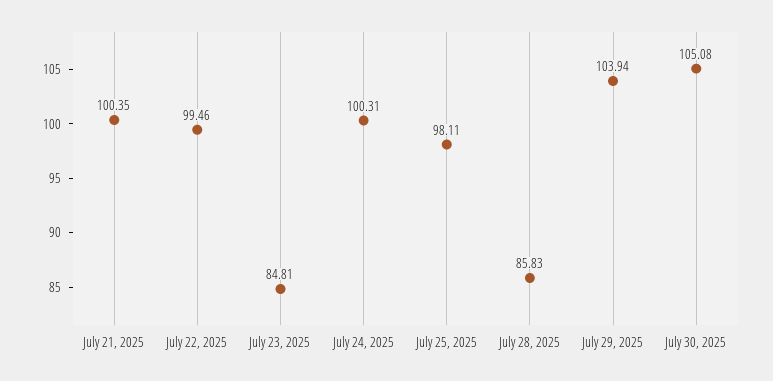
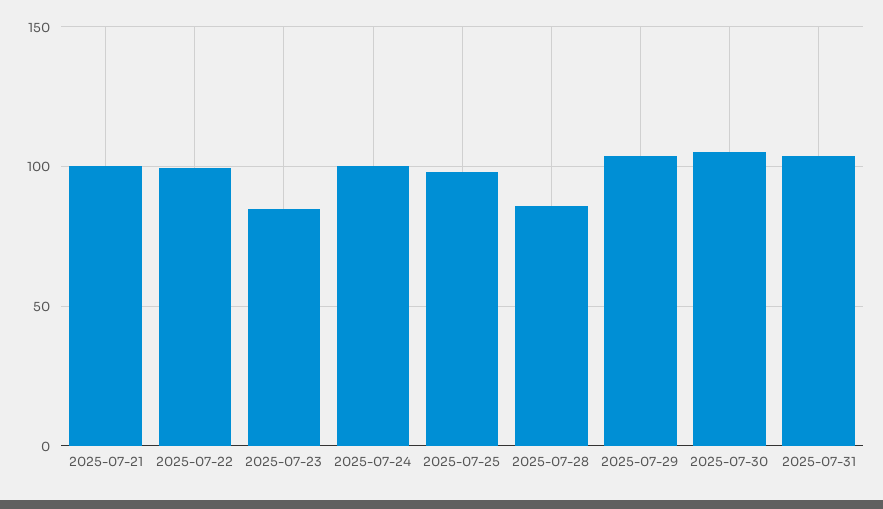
2025-07-31: none -> 105

